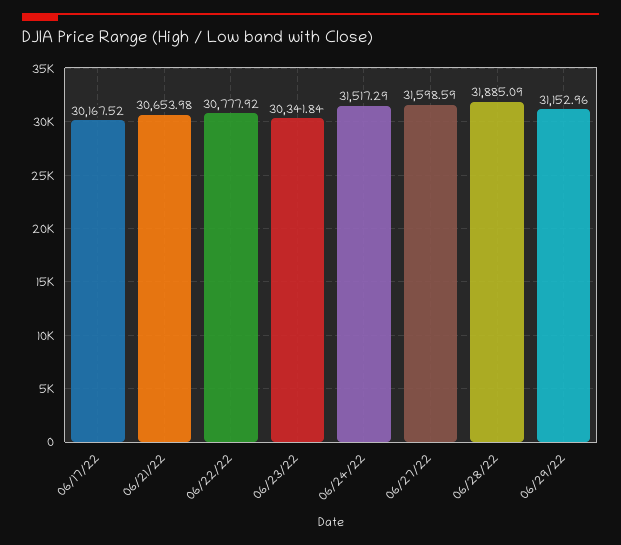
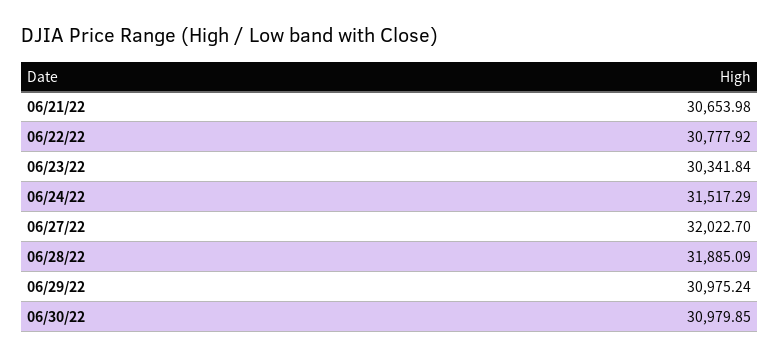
06/17/22: 30167.52 -> none
06/27/22: 31598.59 -> 32022.7
06/29/22: 31152.96 -> 30975.24
06/30/22: none -> 30979.85

